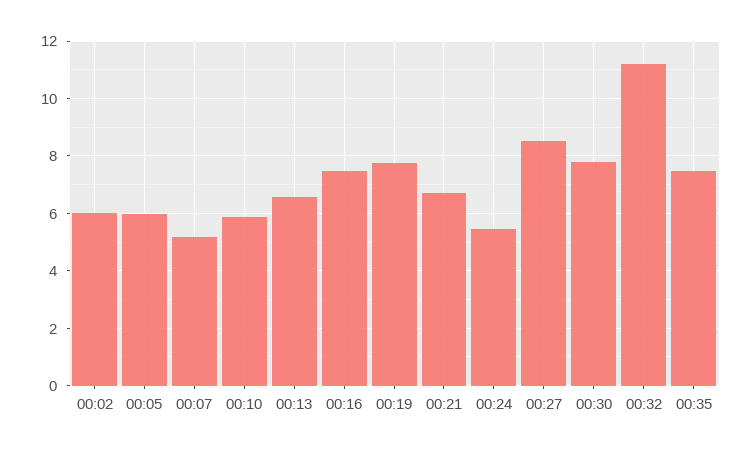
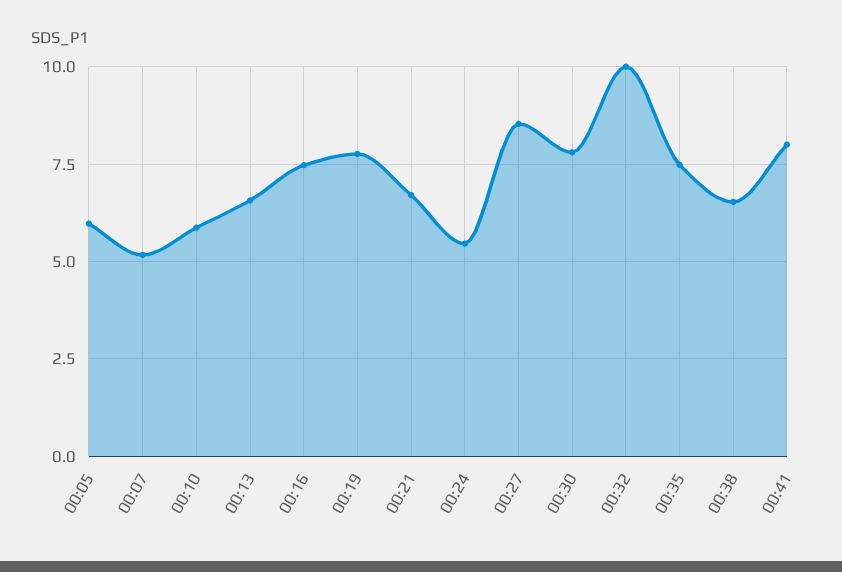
00:02: 6 -> none
00:32: 11.25 -> 10
00:38: none -> 6.5
00:41: none -> 8

